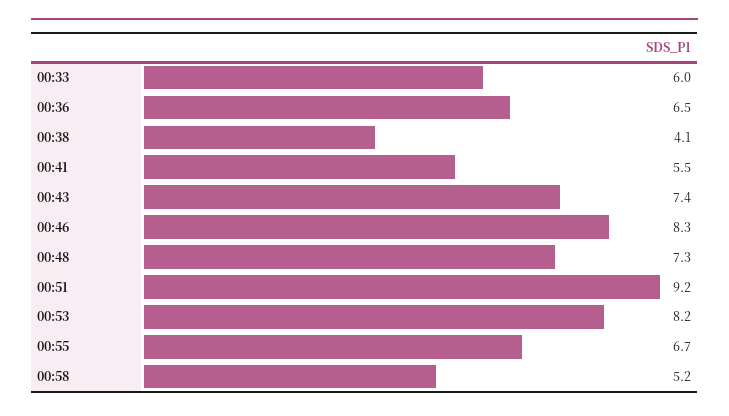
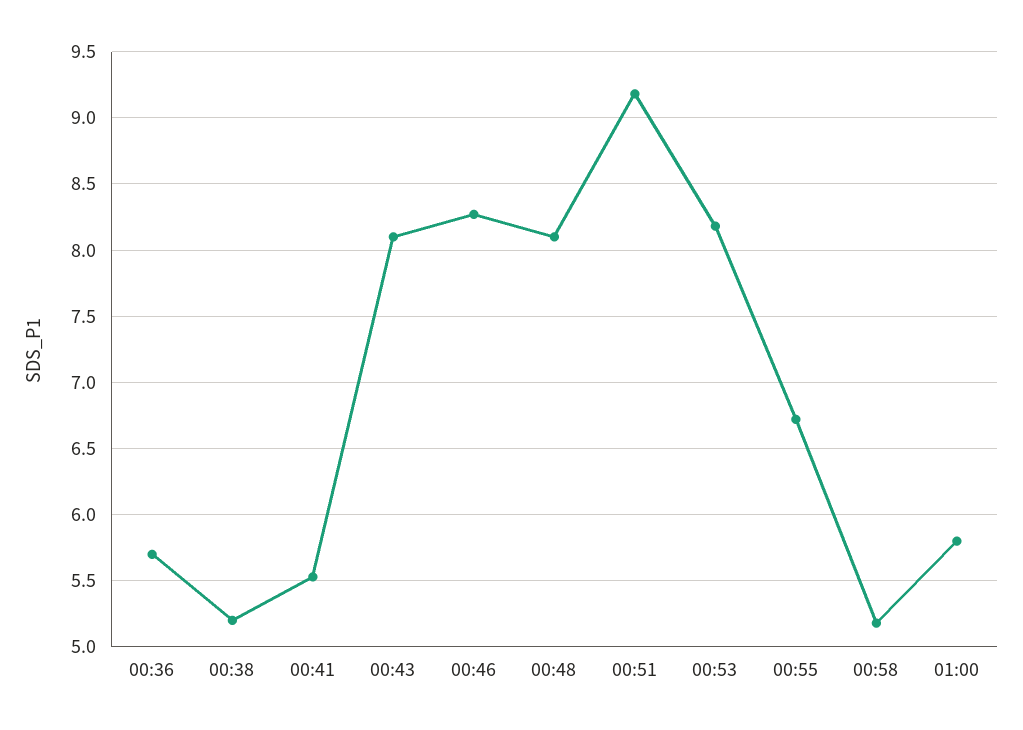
00:33: 6 -> none
00:36: 6.5 -> 5.7
00:38: 4.1 -> 5.2
00:43: 7.4 -> 8.1
00:48: 7.3 -> 8.1
01:00: none -> 5.8

